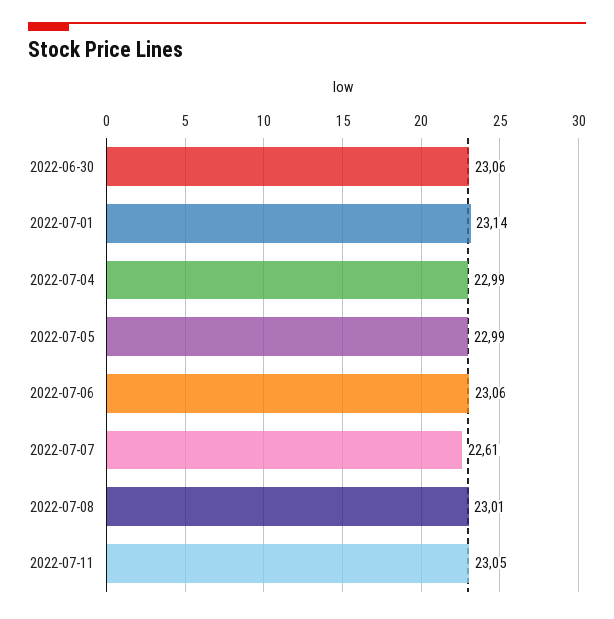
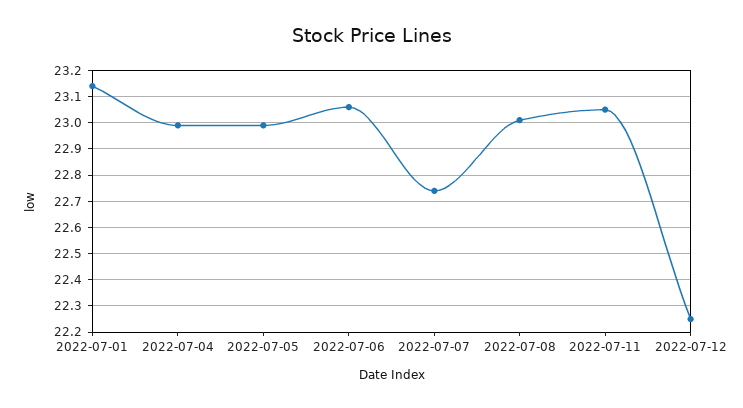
2022-06-30: 23.06 -> none
2022-07-07: 22.61 -> 22.75
2022-07-12: none -> 22.25

